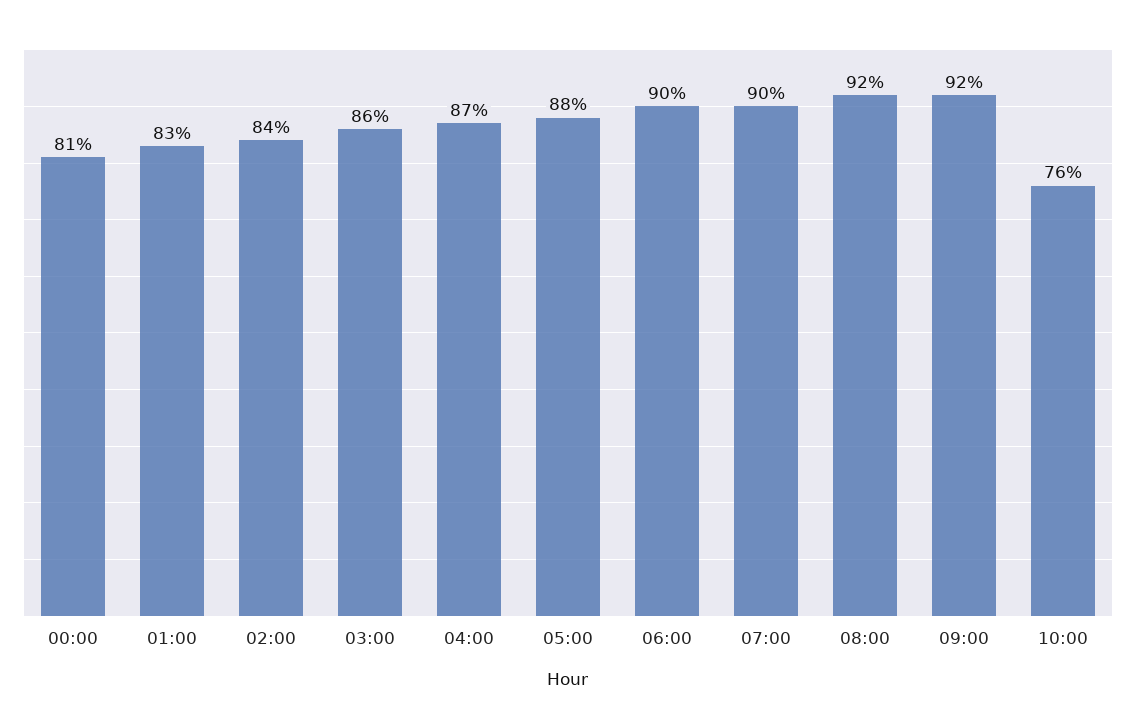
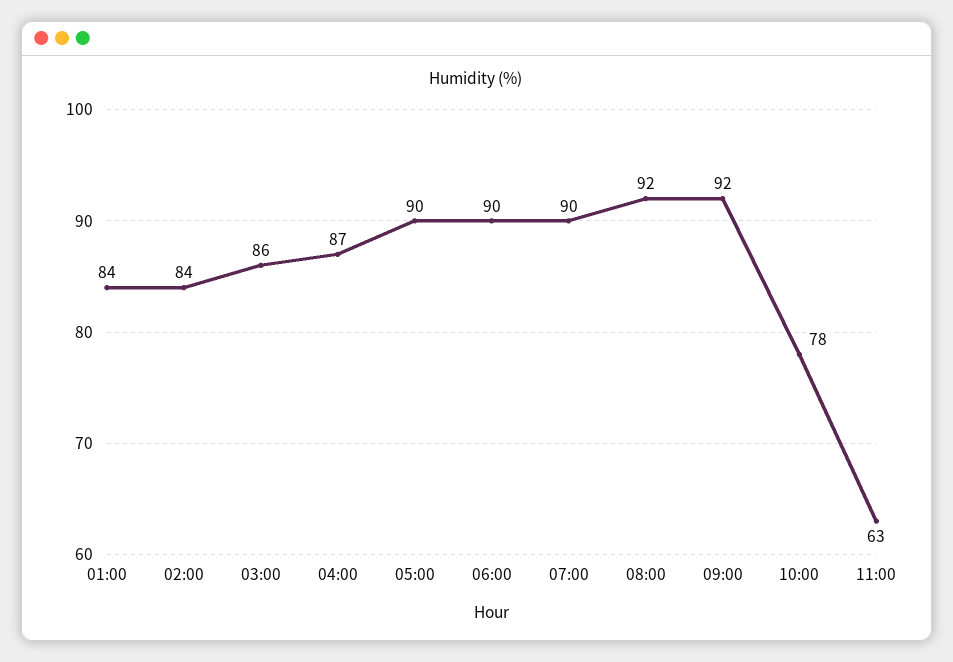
00:00: 81 -> none
01:00: 83 -> 84
05:00: 88 -> 90
10:00: 76 -> 78
11:00: none -> 63

